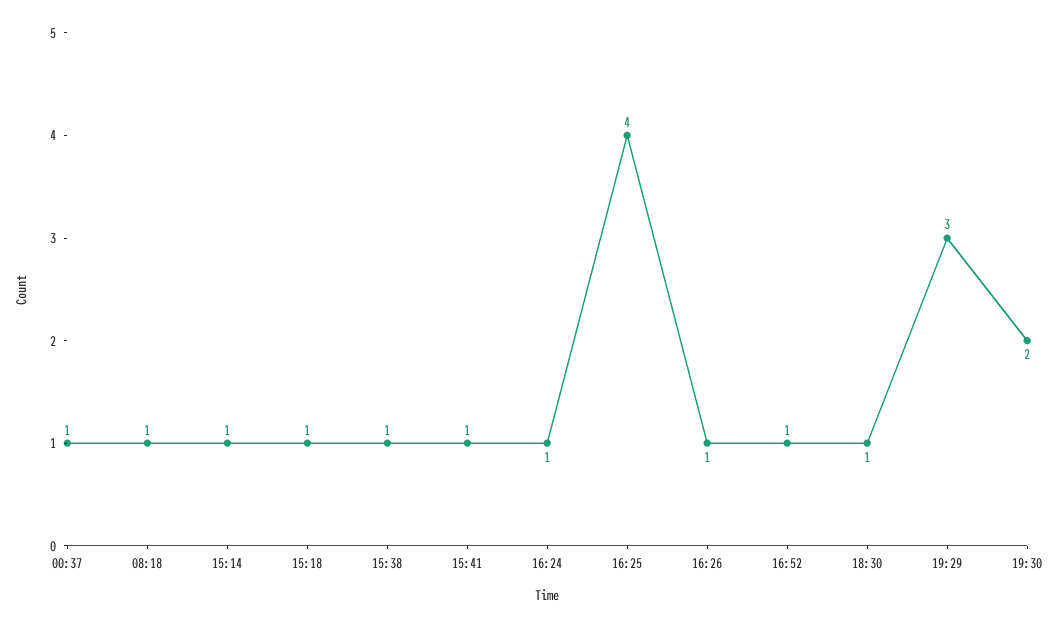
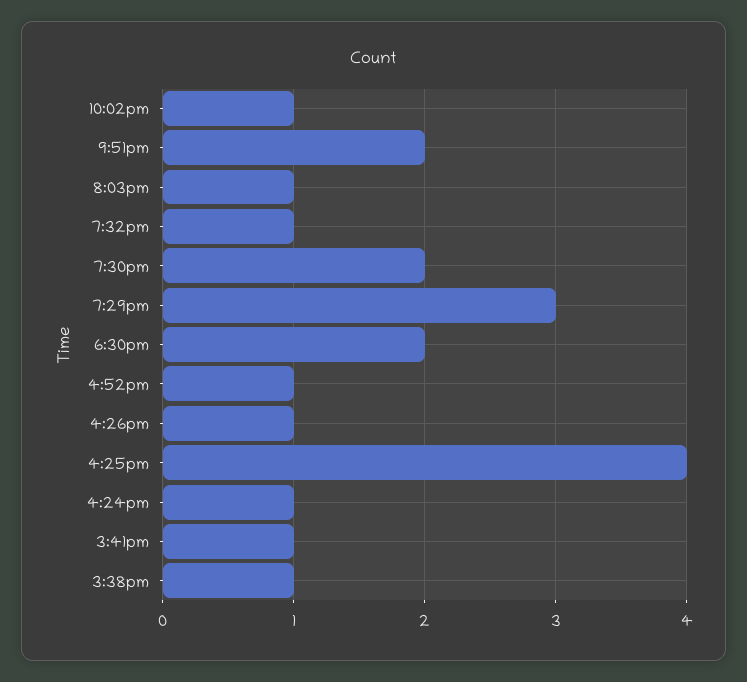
00:37: 1 -> none
08:18: 1 -> none
15:14: 1 -> none
15:18: 1 -> none
18:30: 1 -> 2
10:02pm: none -> 1
9:51pm: none -> 2
8:03pm: none -> 1
7:32pm: none -> 1

